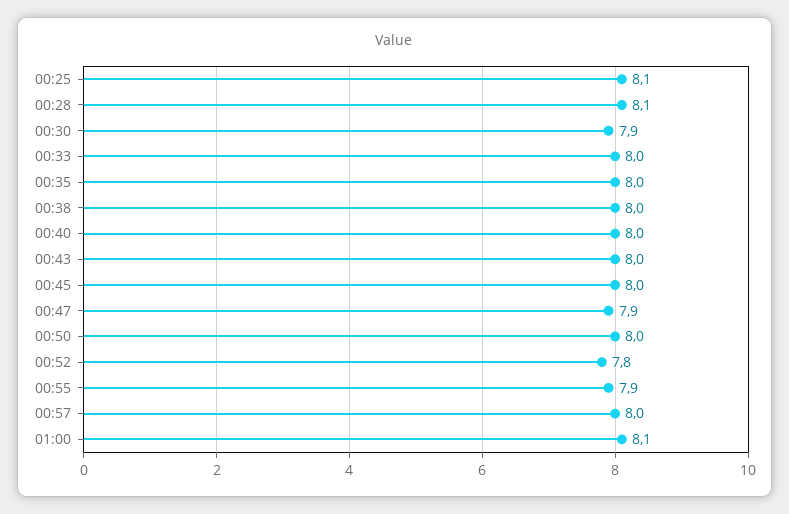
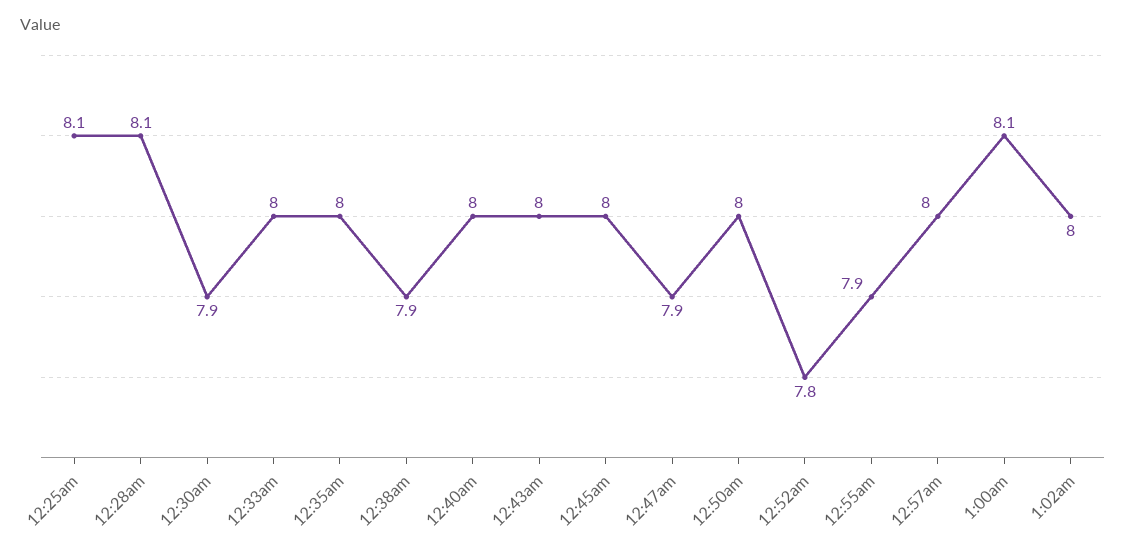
00:38: 8 -> 7.9
1:02am: none -> 8

